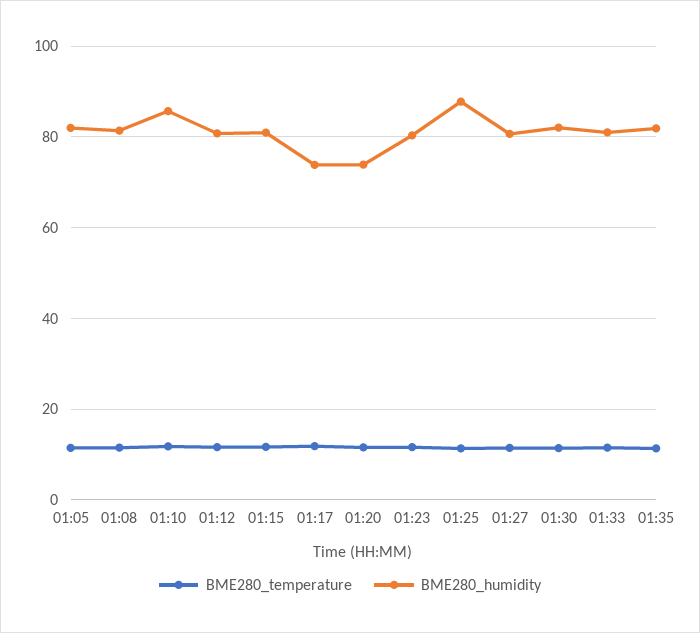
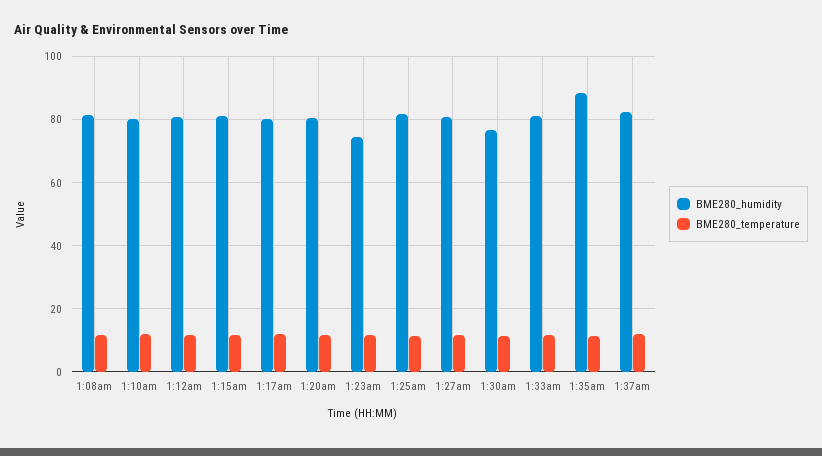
BME280_temperature, 01:05: 12 -> none
BME280_humidity, 01:05: 82 -> none
BME280_humidity, 01:10: 86 -> 80
BME280_humidity, 01:17: 74 -> 80
BME280_humidity, 01:20: 74 -> 80
BME280_humidity, 01:23: 80 -> 74
BME280_humidity, 01:25: 88 -> 82
BME280_humidity, 01:30: 82 -> 76
BME280_humidity, 01:35: 82 -> 88
BME280_humidity, 1:37am: none -> 82
BME280_temperature, 1:37am: none -> 12

